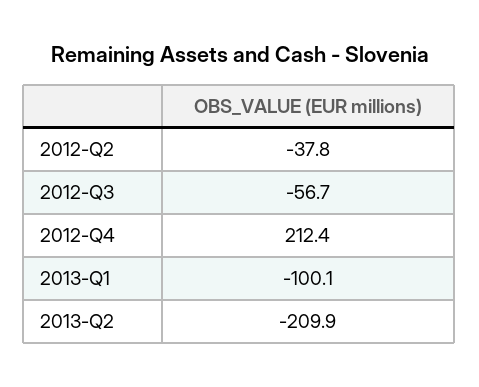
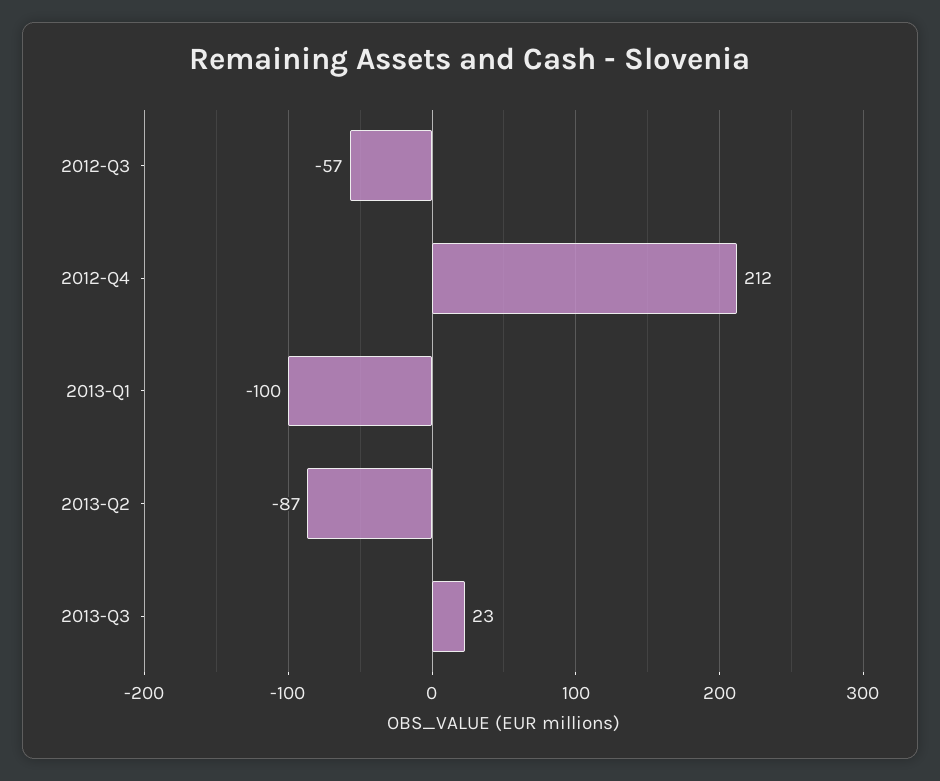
2012-Q2: -37.8 -> none
2013-Q2: -209.9 -> -87
2013-Q3: none -> 23

